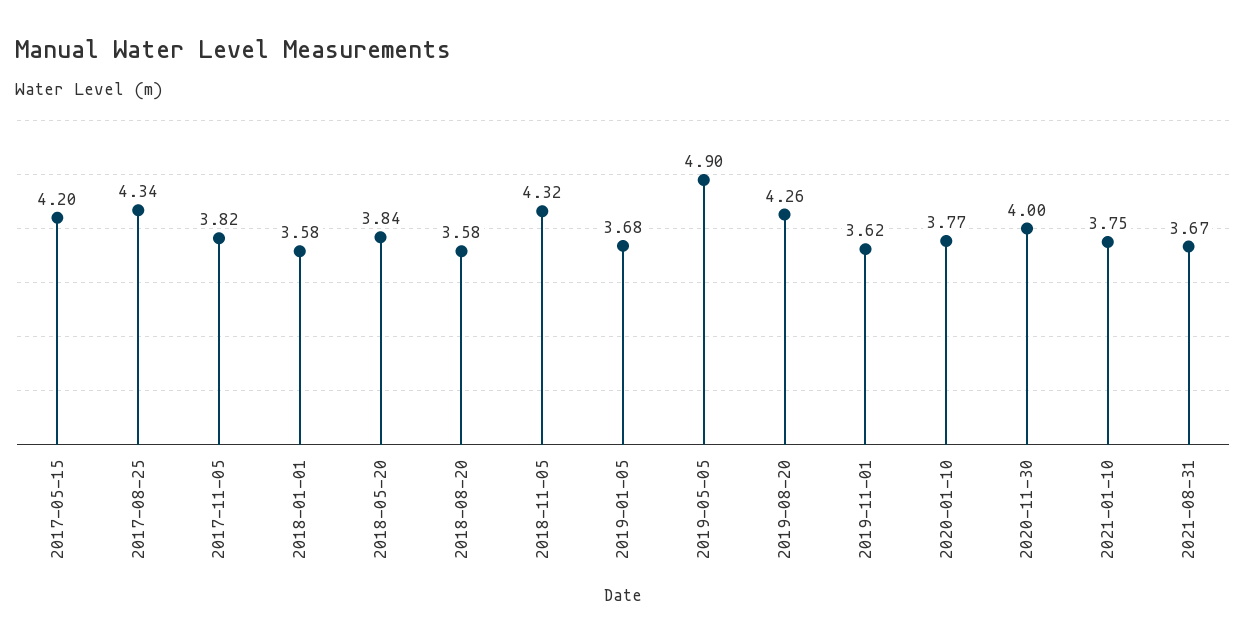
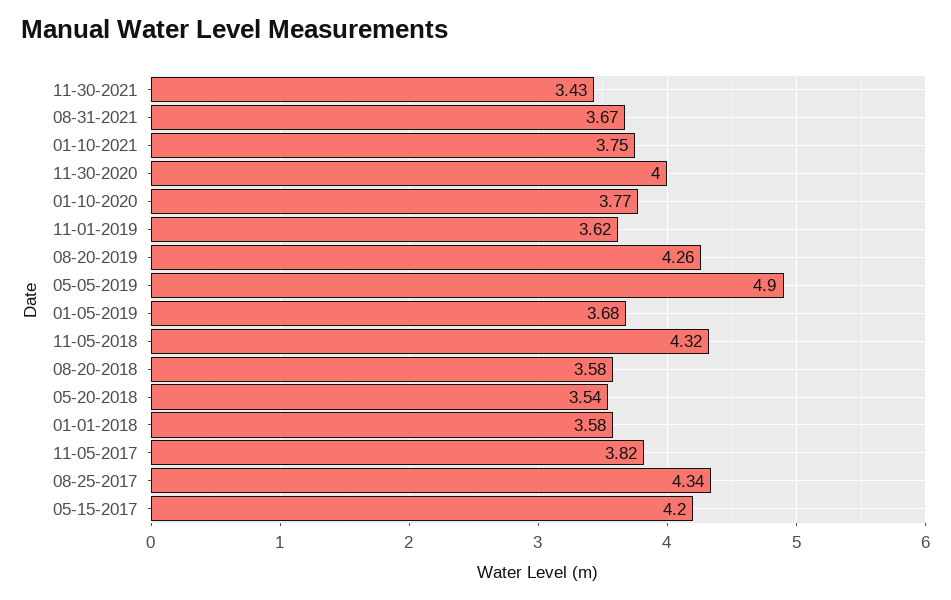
2018-05-20: 3.84 -> 3.54
11-30-2021: none -> 3.43

